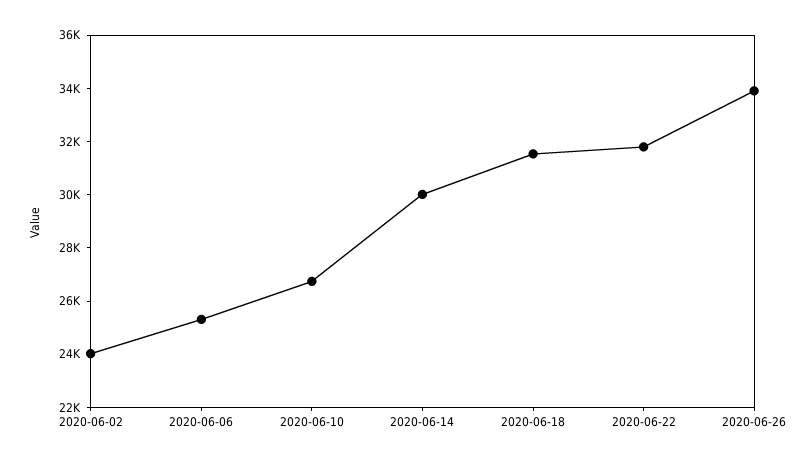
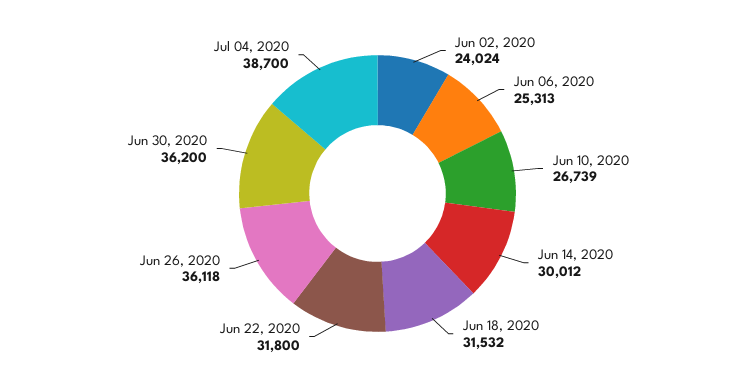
2020-06-26: 34000 -> 36118
Jun 30, 2020: none -> 36200
Jul 04, 2020: none -> 38700

